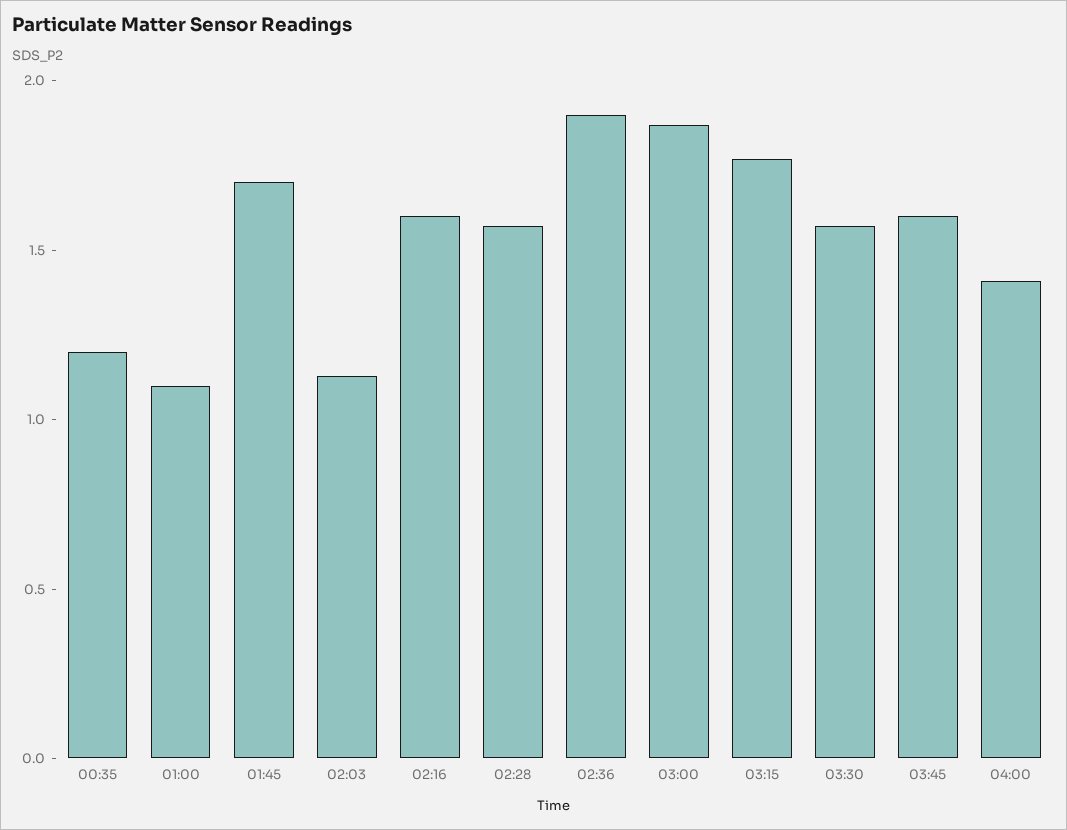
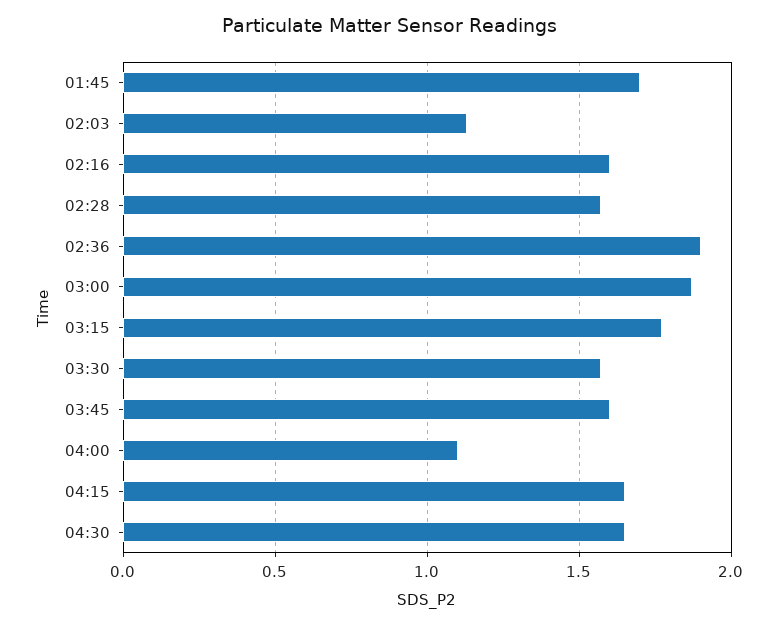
00:35: 1.2 -> none
01:00: 1.1 -> none
04:00: 1.4 -> 1.1
04:15: none -> 1.65
04:30: none -> 1.65

